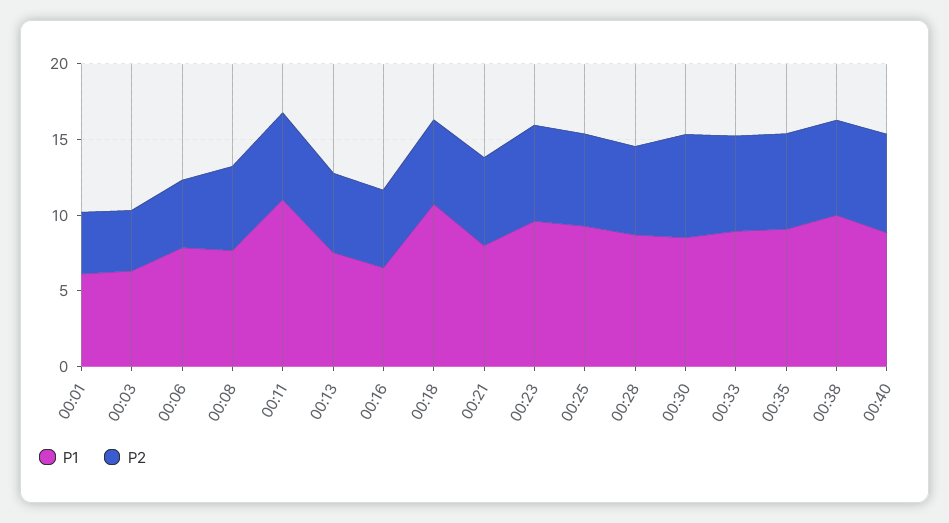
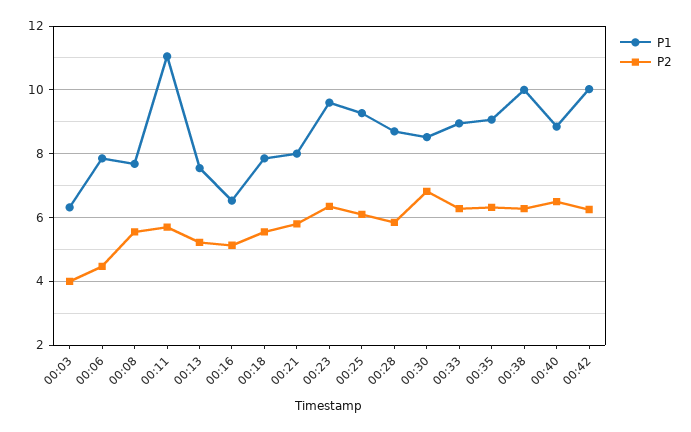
P1, 00:01: 6 -> none
P2, 00:01: 4 -> none
P1, 00:18: 11 -> 7.8
P1, 00:42: none -> 10
P2, 00:42: none -> 6.2

